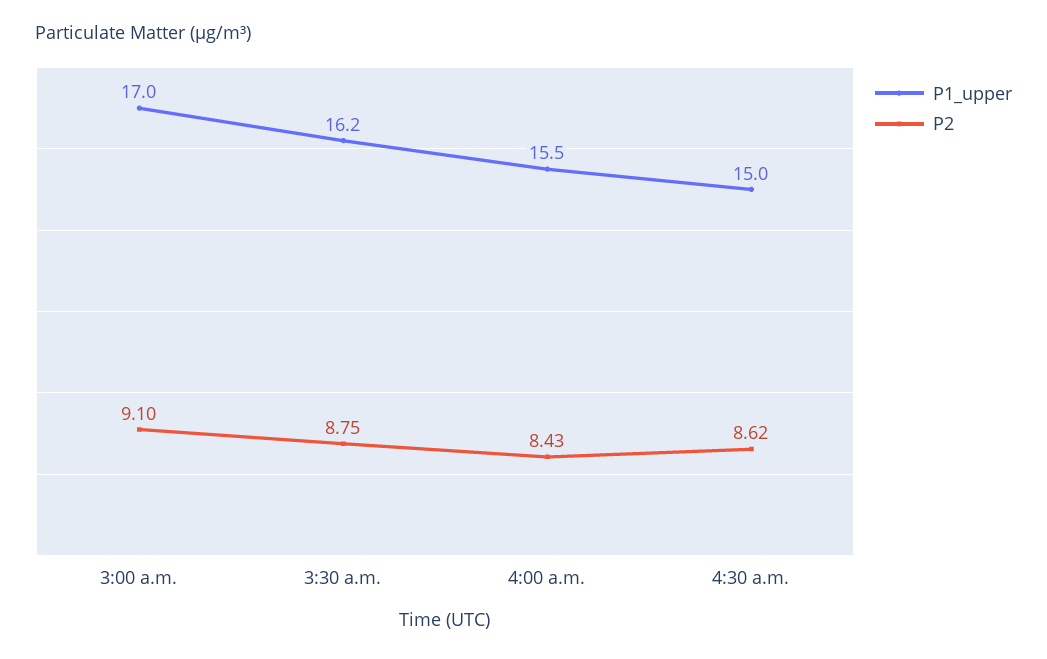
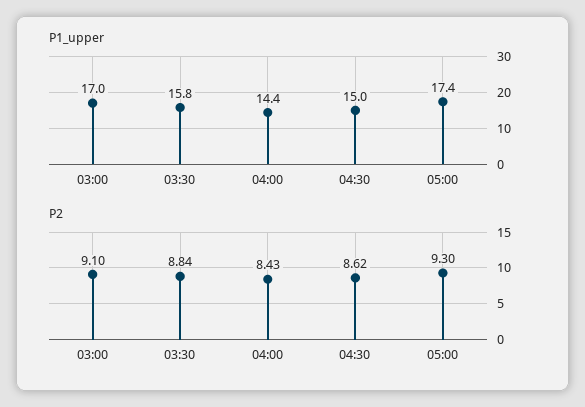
P1_upper, 3:30 a.m.: 16.2 -> 15.8
P2, 3:30 a.m.: 8.75 -> 8.84
P1_upper, 4:00 a.m.: 15.5 -> 14.4
P1_upper, 05:00: none -> 17.4
P2, 05:00: none -> 9.3

